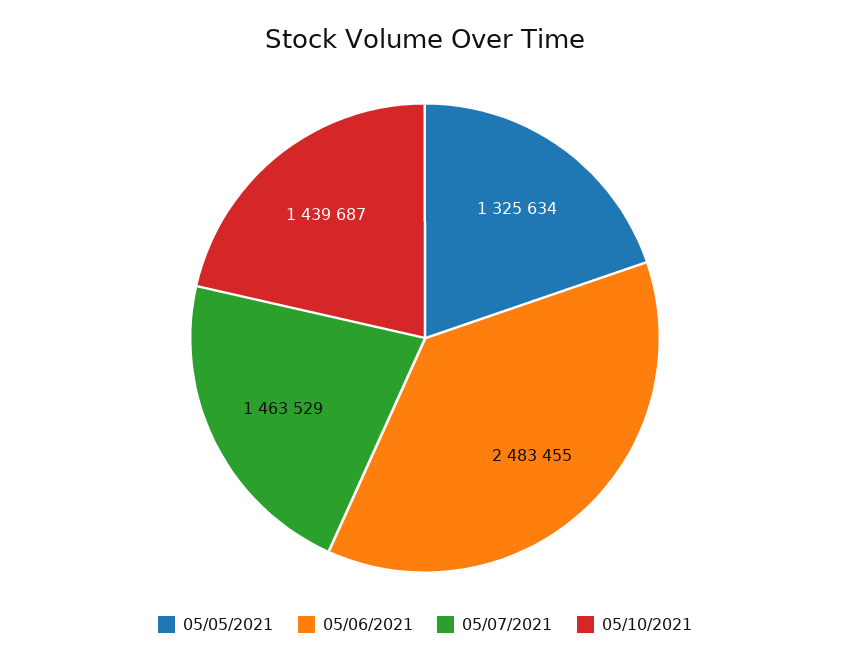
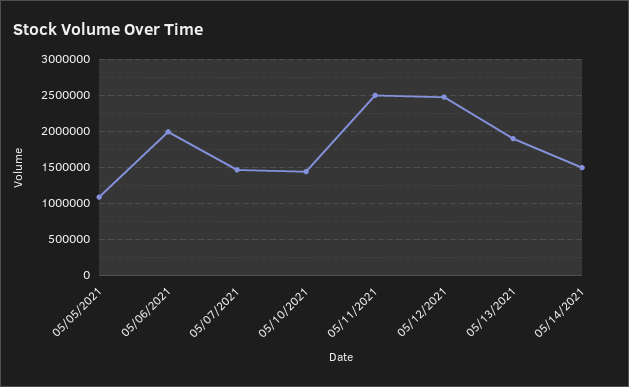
05/05/2021: 1325634 -> 1100000
05/06/2021: 2483455 -> 2000000
05/11/2021: none -> 2500000
05/12/2021: none -> 2500000
05/13/2021: none -> 1900000
05/14/2021: none -> 1500000

